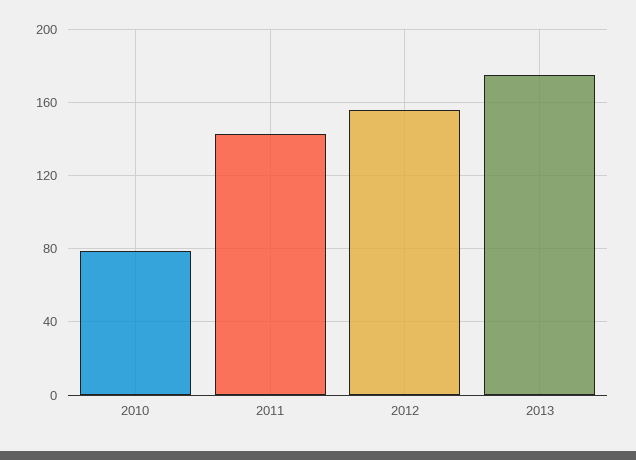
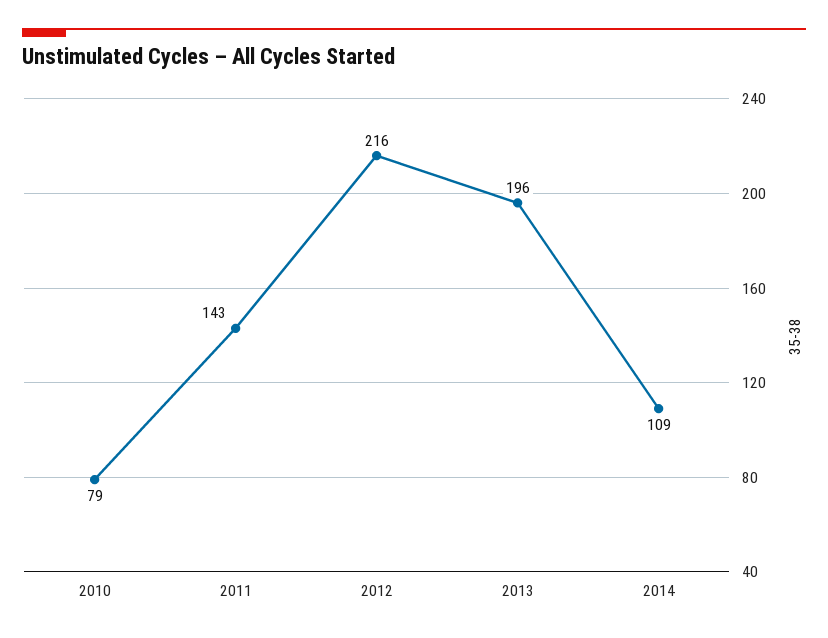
2012: 155 -> 216
2013: 175 -> 196
2014: none -> 109

